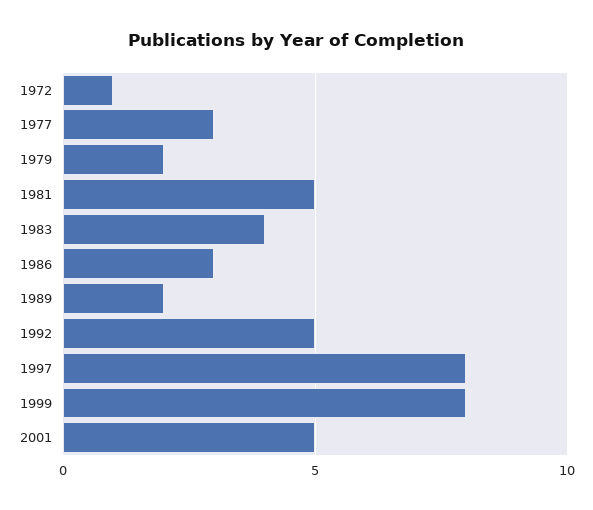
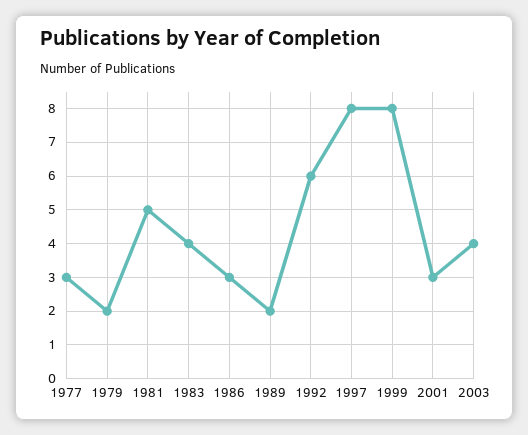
1972: 1 -> none
1992: 5 -> 6
2001: 5 -> 3
2003: none -> 4

